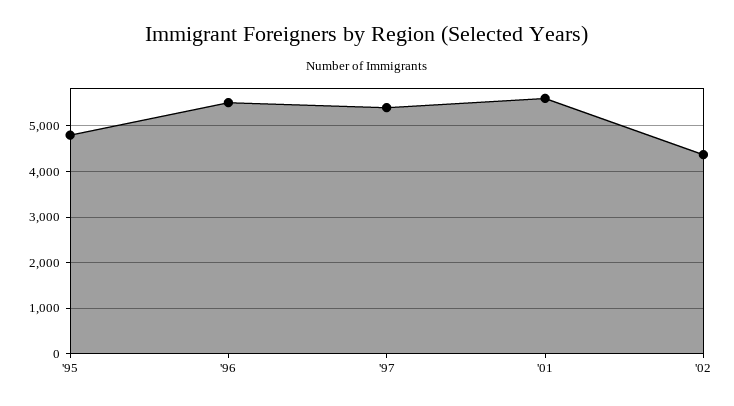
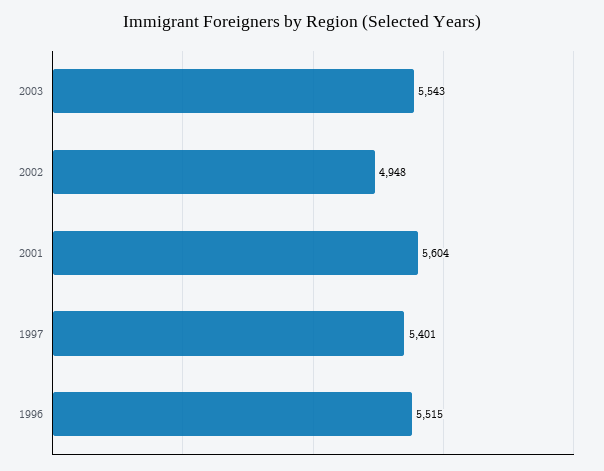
'95: 4800 -> none
'02: 4400 -> 4948
2003: none -> 5543

